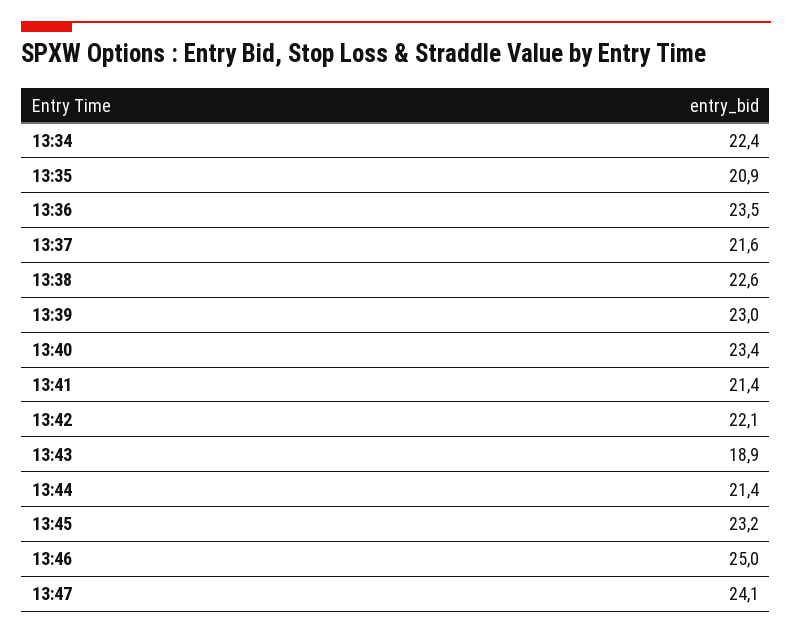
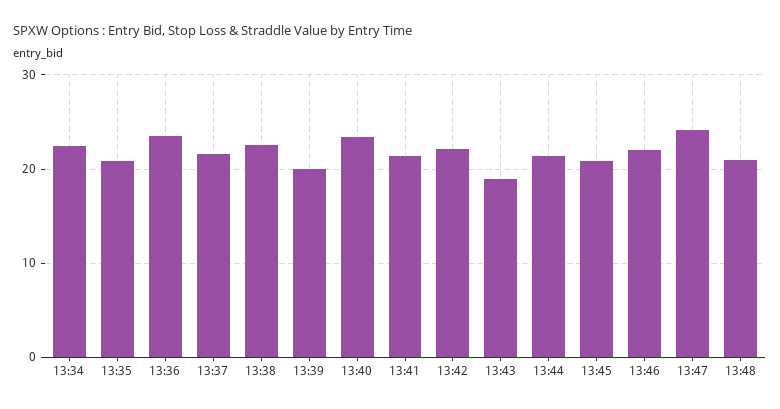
13:39: 23 -> 20
13:45: 23.2 -> 21
13:46: 25 -> 22
13:48: none -> 21

